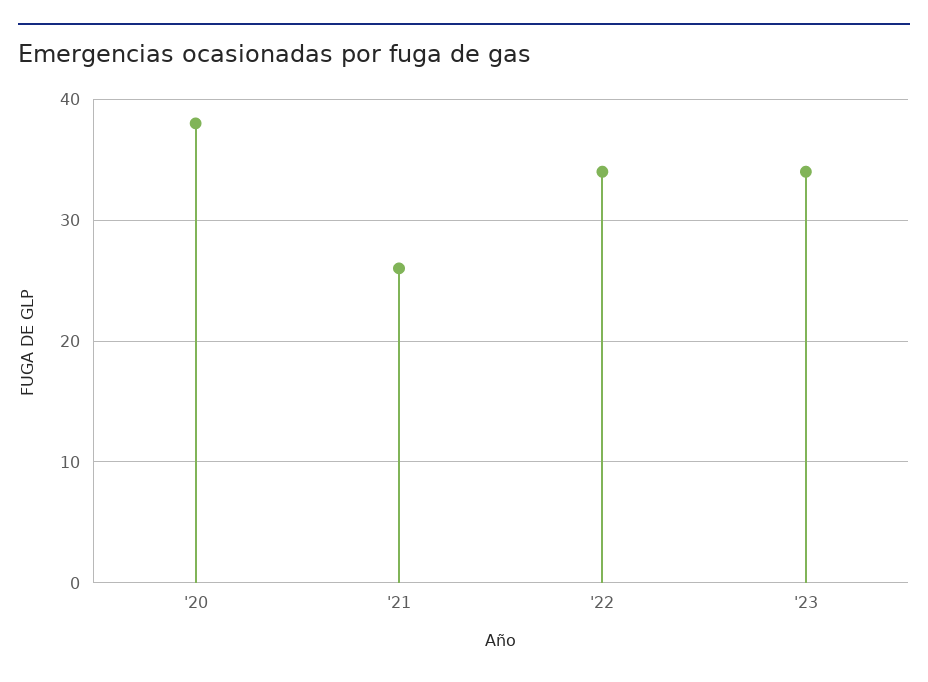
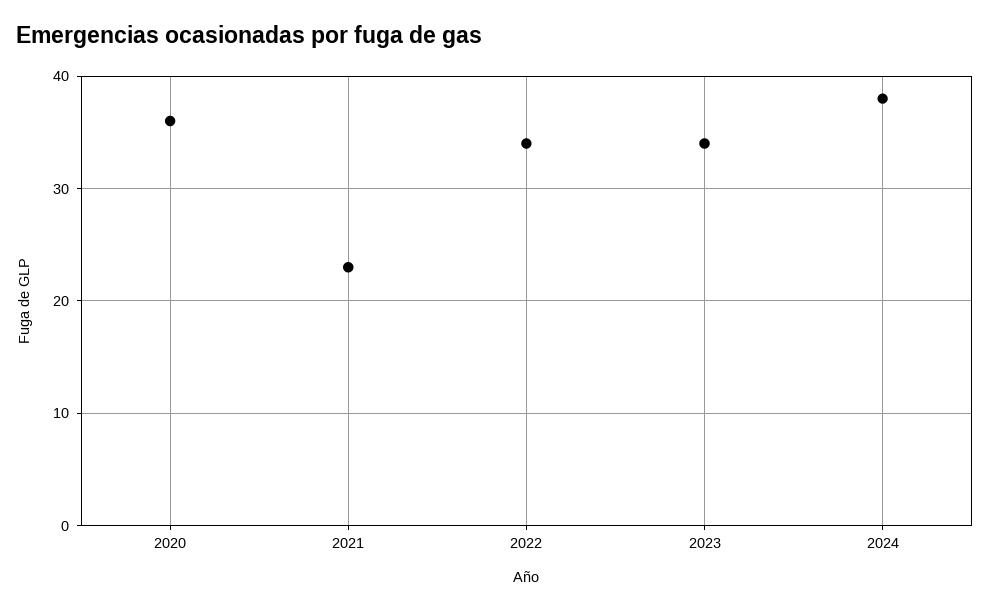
'20: 38 -> 36
'21: 26 -> 23
2024: none -> 38

